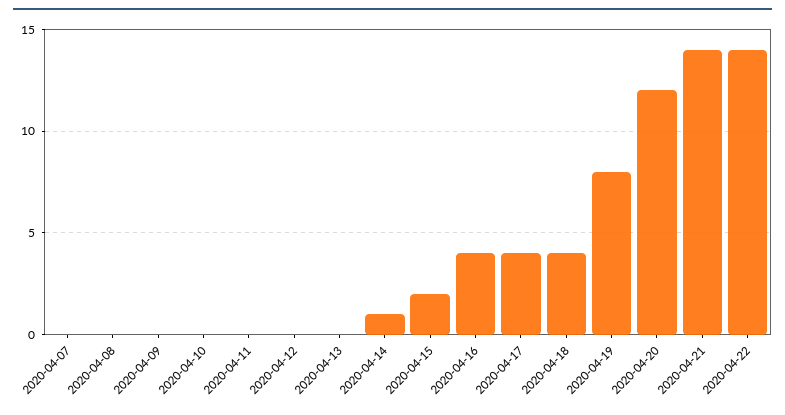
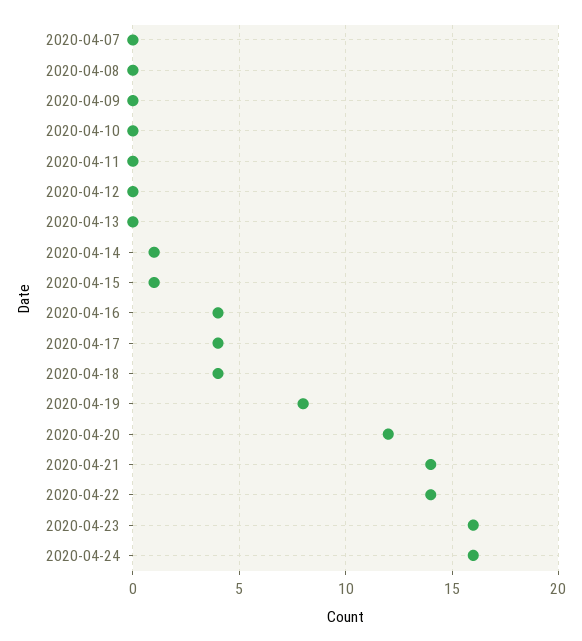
2020-04-15: 2 -> 1
2020-04-23: none -> 16
2020-04-24: none -> 16

